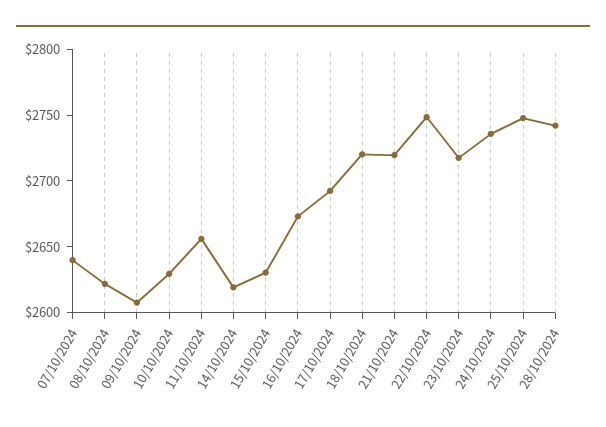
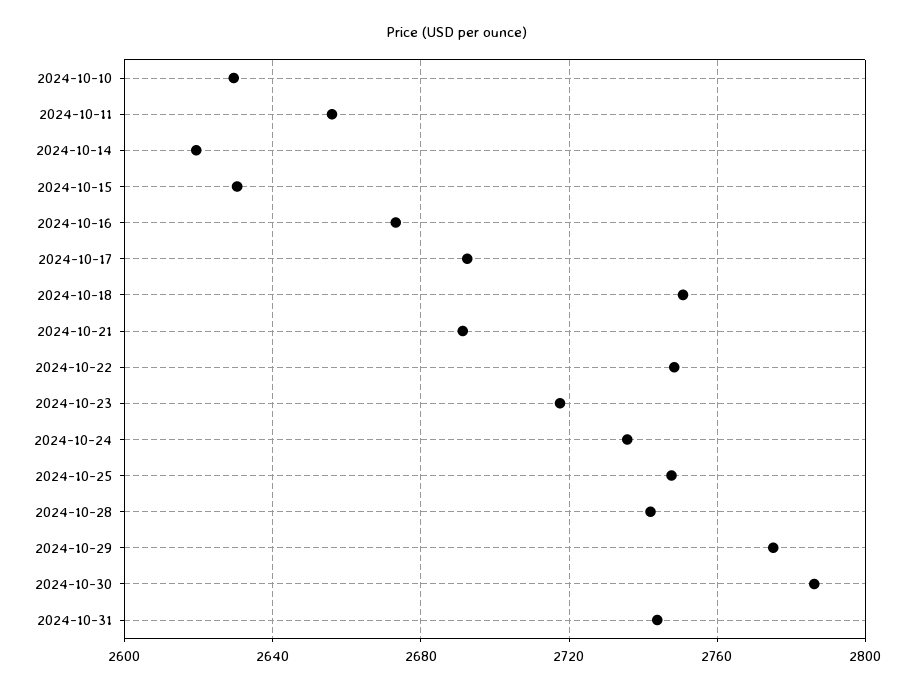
07/10/2024: 2640 -> none
08/10/2024: 2620 -> none
09/10/2024: 2610 -> none
18/10/2024: 2720 -> 2750
21/10/2024: 2720 -> 2690
2024-10-29: none -> 2775
2024-10-30: none -> 2785
2024-10-31: none -> 2745

